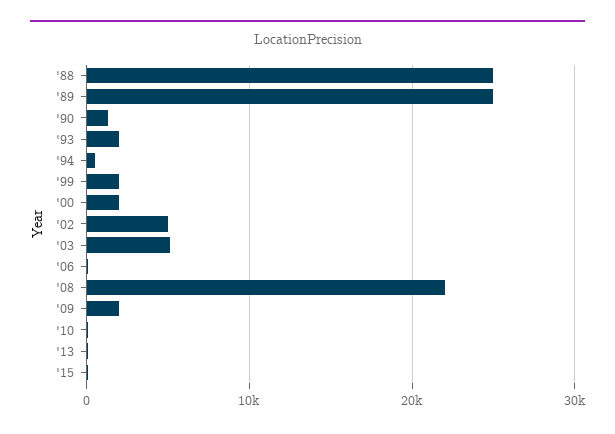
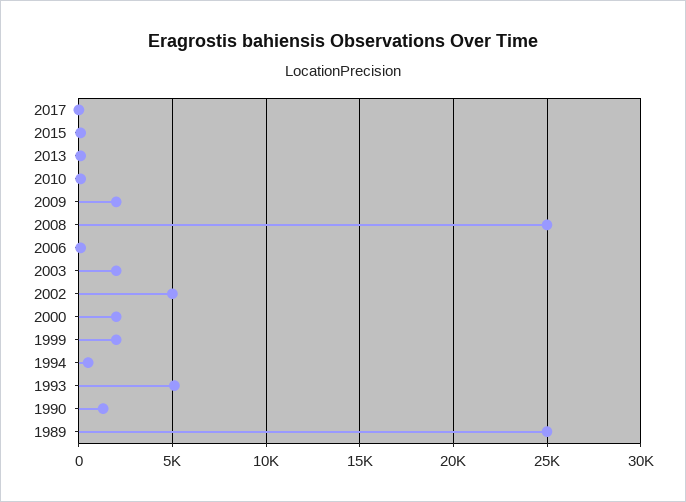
'88: 25000 -> none
'93: 2000 -> 5000
'03: 5000 -> 2000
'08: 22000 -> 25000
2017: none -> 0

